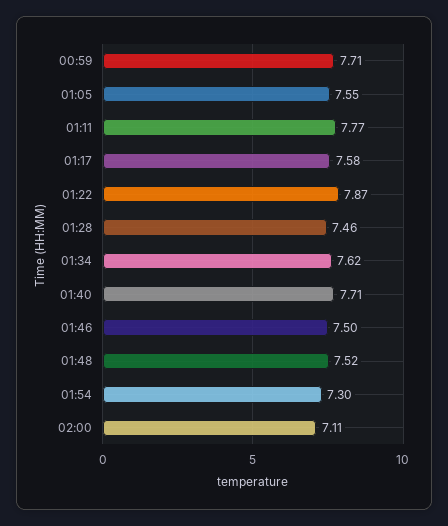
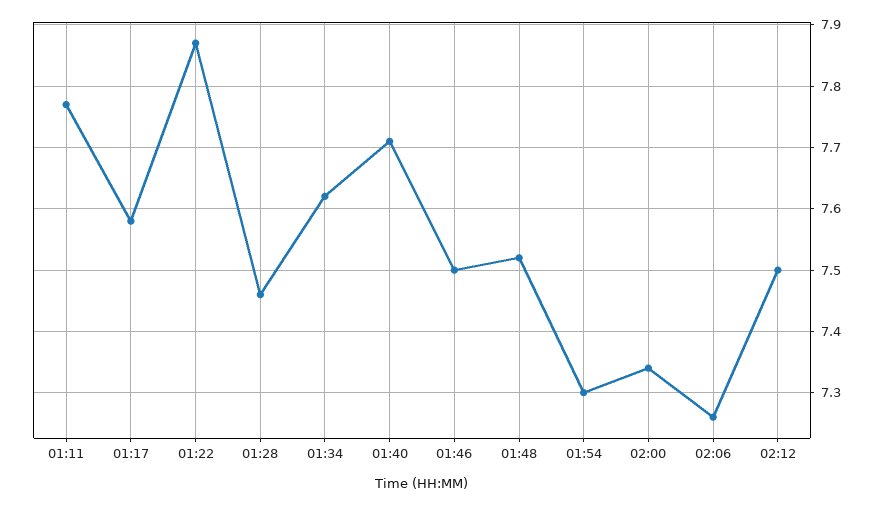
00:59: 7.71 -> none
01:05: 7.55 -> none
02:00: 7.11 -> 7.34
02:06: none -> 7.26
02:12: none -> 7.5

